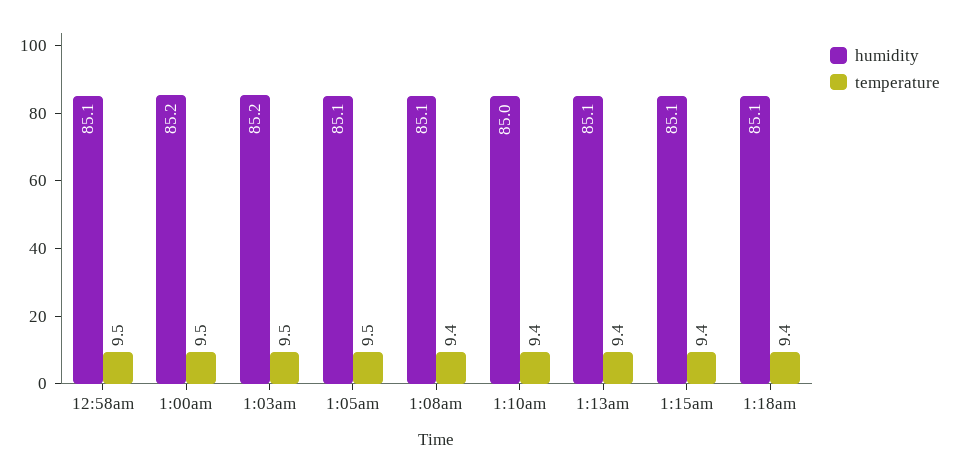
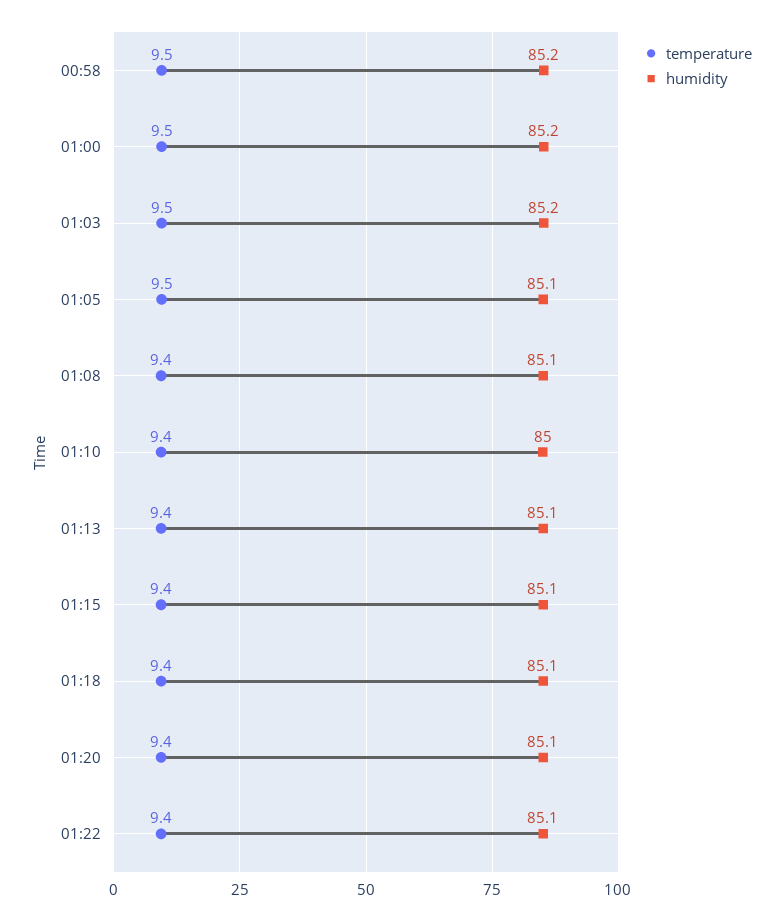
humidity, 12:58am: 85.1 -> 85.2
temperature, 01:20: none -> 9.4
humidity, 01:20: none -> 85.1
temperature, 01:22: none -> 9.4
humidity, 01:22: none -> 85.1

